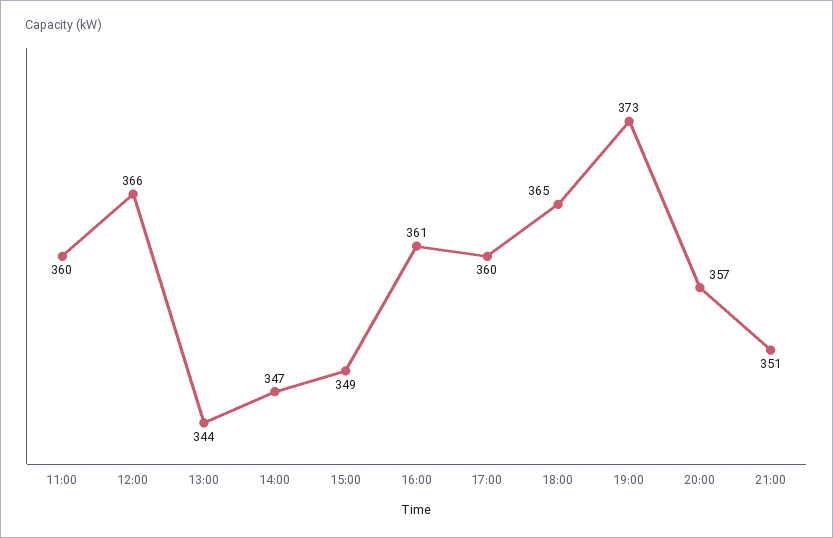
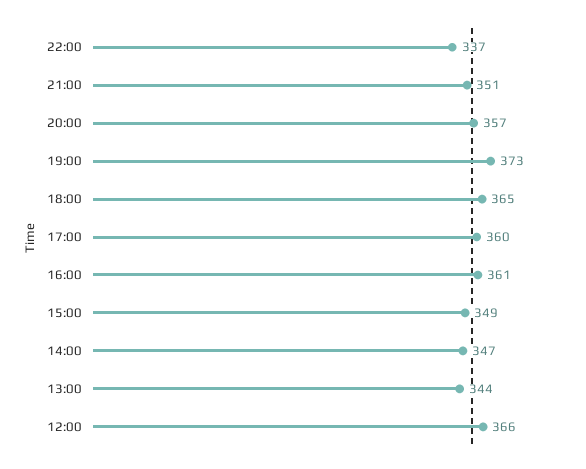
11:00: 360 -> none
22:00: none -> 337

